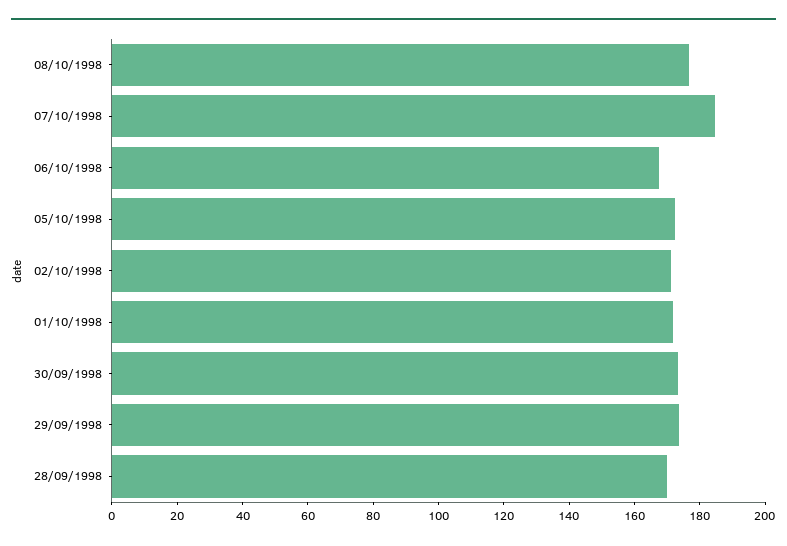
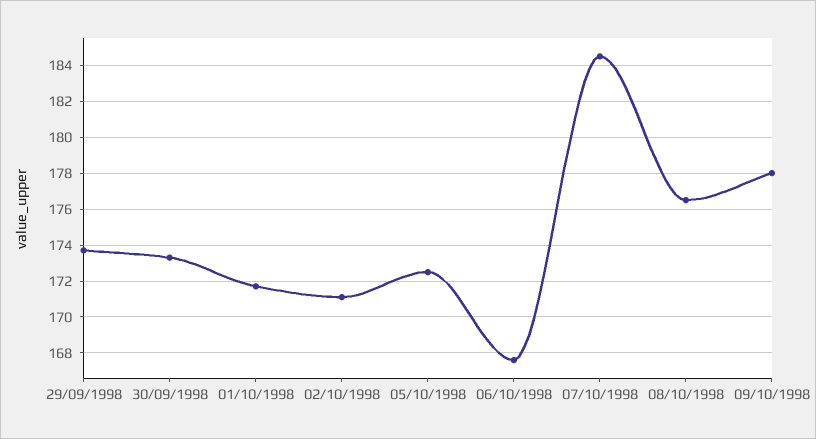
28/09/1998: 170 -> none
09/10/1998: none -> 178

